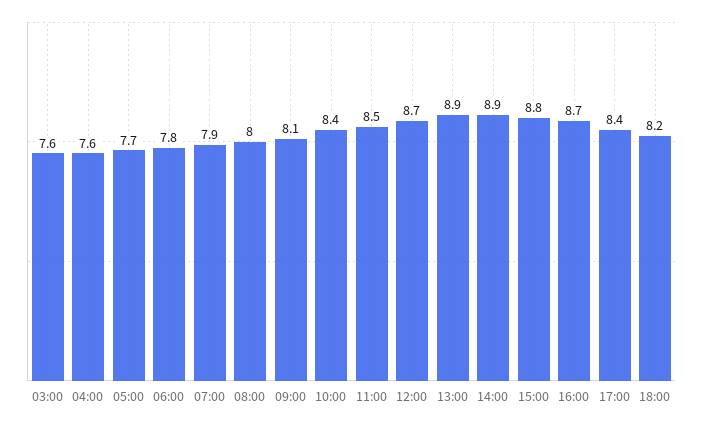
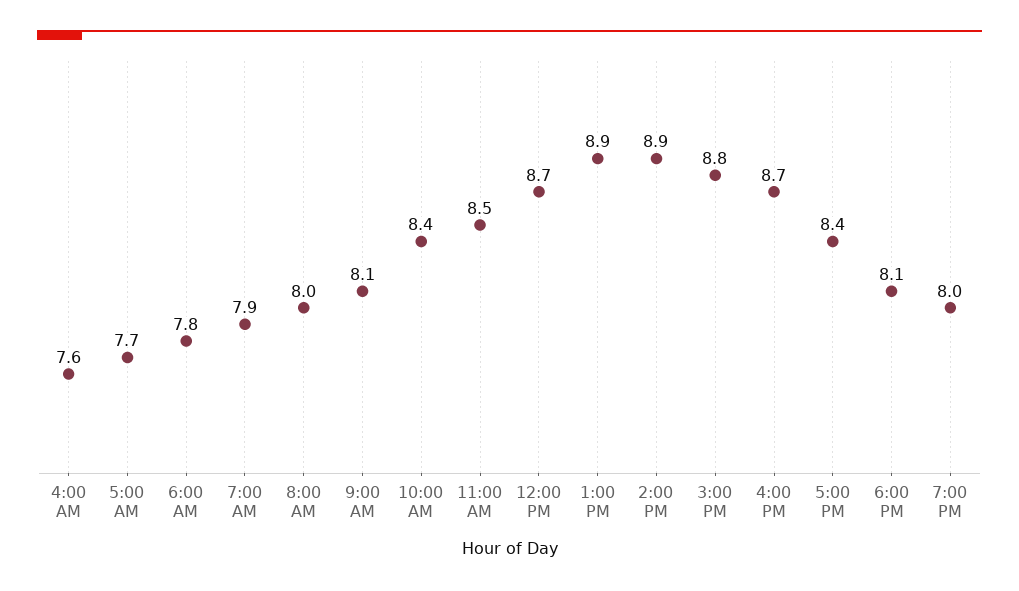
03:00: 7.6 -> none
18:00: 8.2 -> 8.1
7:00 PM: none -> 8

